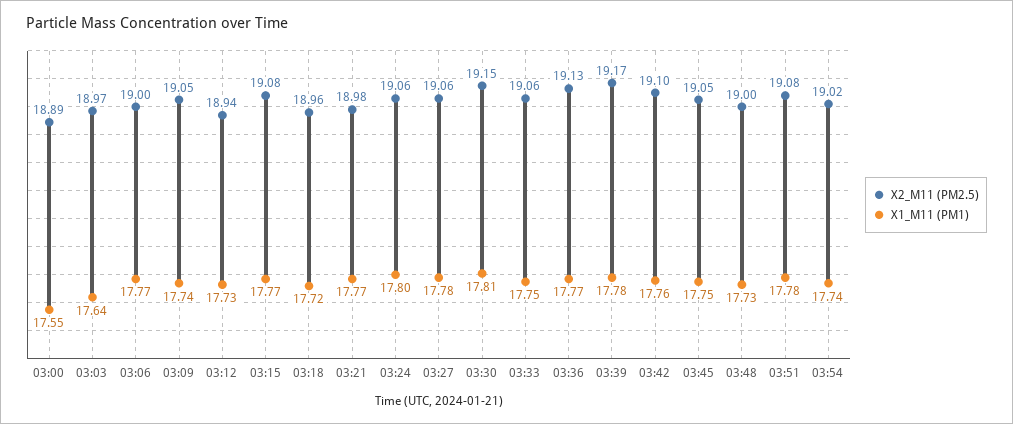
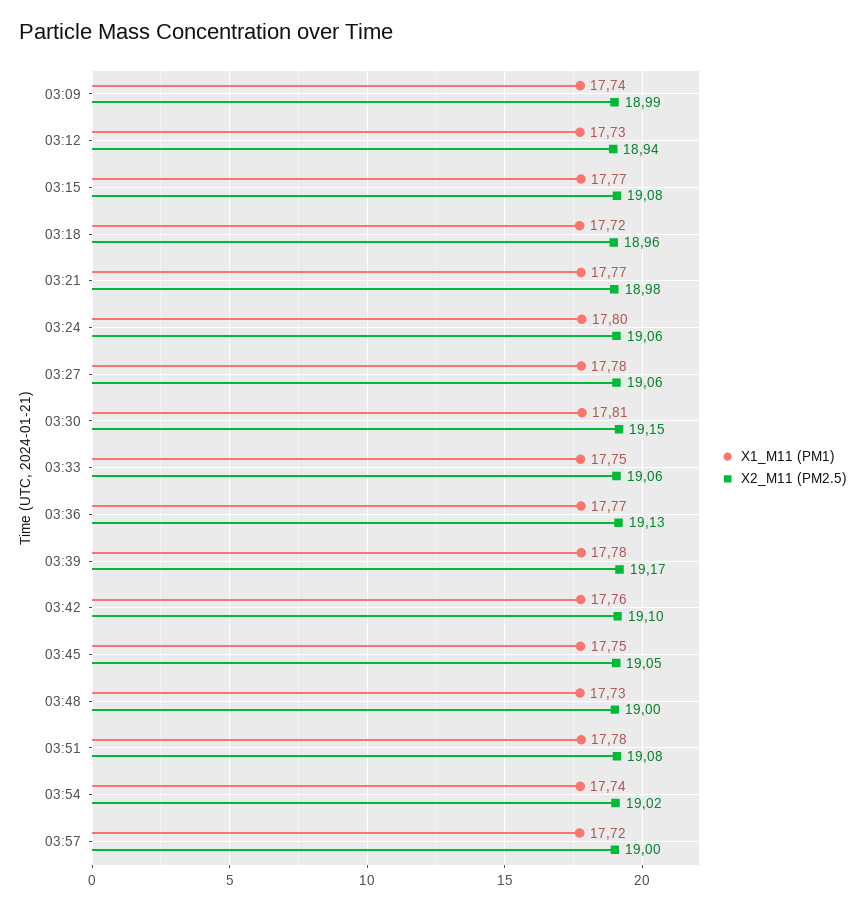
X2_M11 (PM2.5), 03:00: 18.89 -> none
X1_M11 (PM1), 03:00: 17.55 -> none
X2_M11 (PM2.5), 03:03: 18.97 -> none
X1_M11 (PM1), 03:03: 17.64 -> none
X2_M11 (PM2.5), 03:06: 19 -> none
X1_M11 (PM1), 03:06: 17.77 -> none
X2_M11 (PM2.5), 03:09: 19.05 -> 18.99
X1_M11 (PM1), 03:57: none -> 17.72
X2_M11 (PM2.5), 03:57: none -> 19

